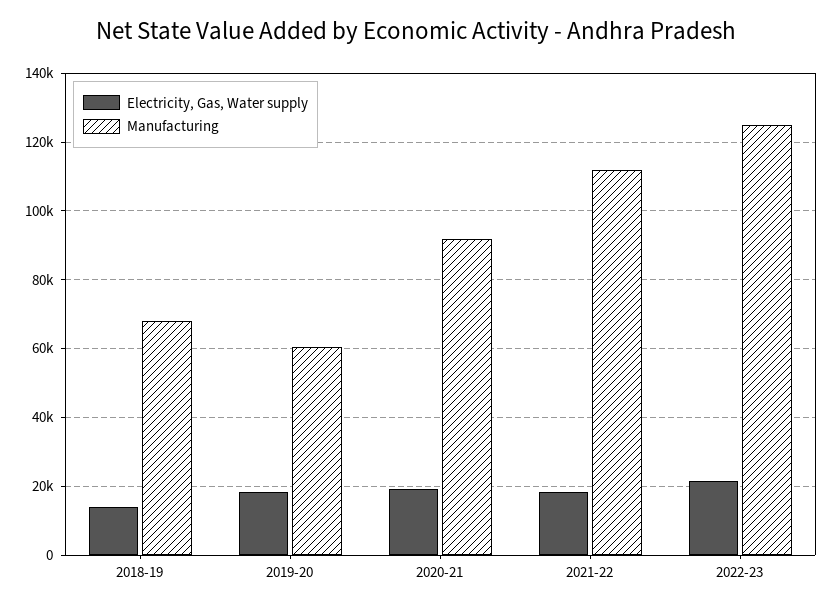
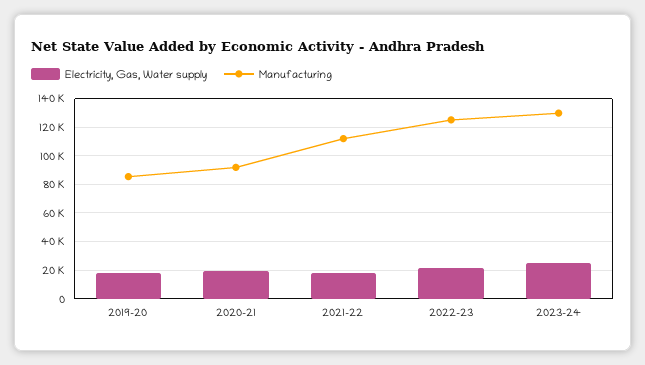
Electricity, Gas, Water supply, 2018-19: 14000 -> none
Manufacturing, 2018-19: 68000 -> none
Manufacturing, 2019-20: 60000 -> 85000
Electricity, Gas, Water supply, 2023-24: none -> 25000
Manufacturing, 2023-24: none -> 130000

